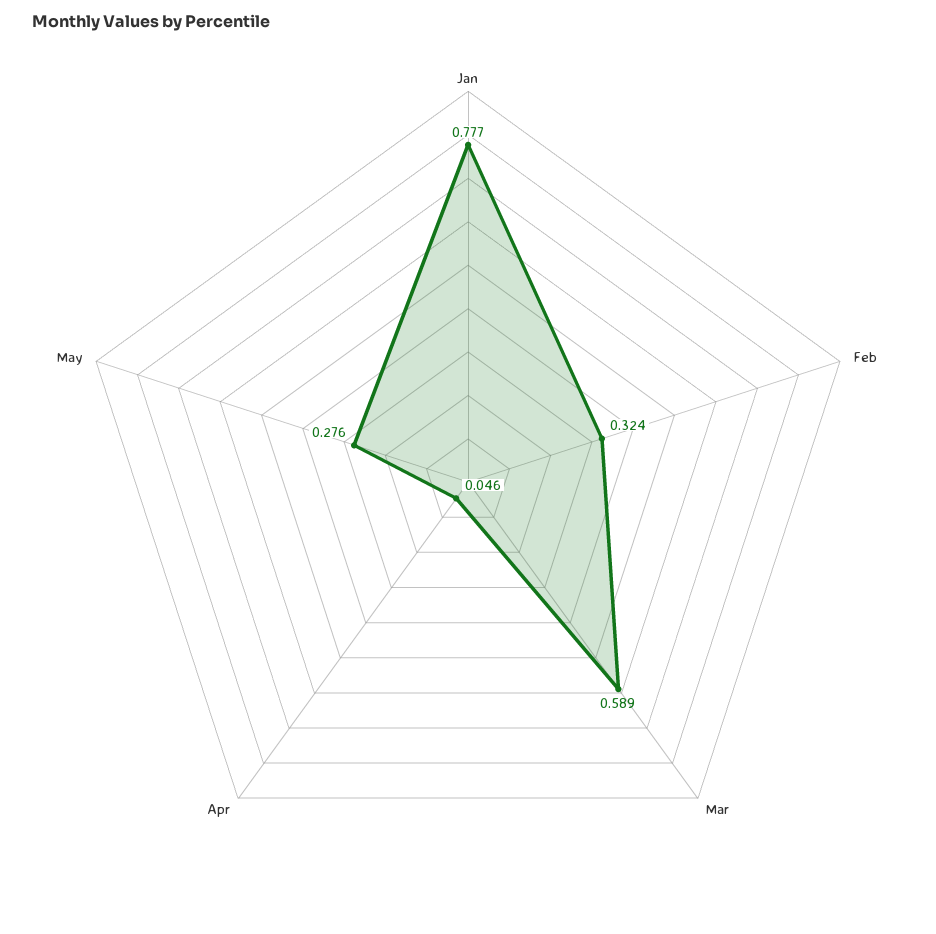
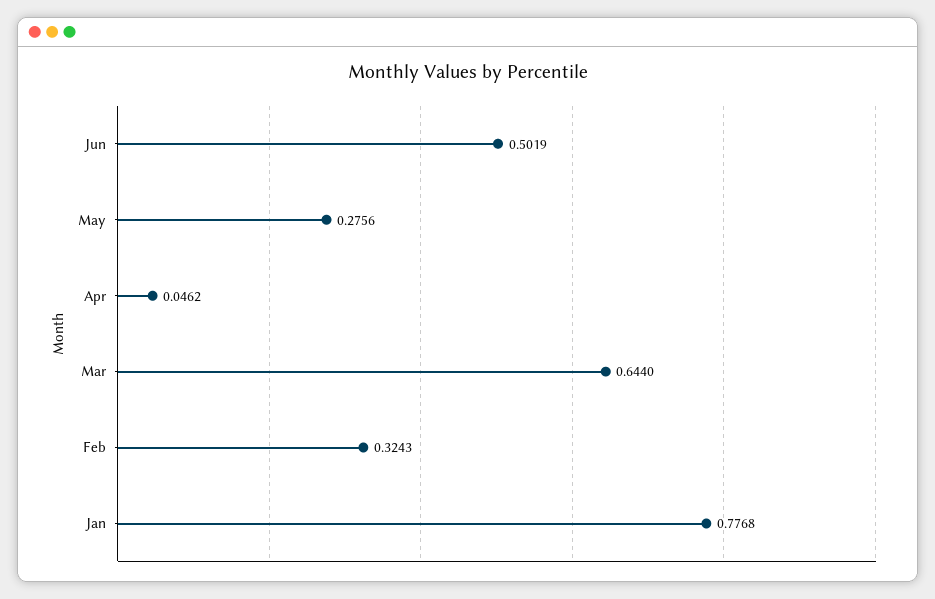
Mar: 0.589 -> 0.644
Jun: none -> 0.5019

